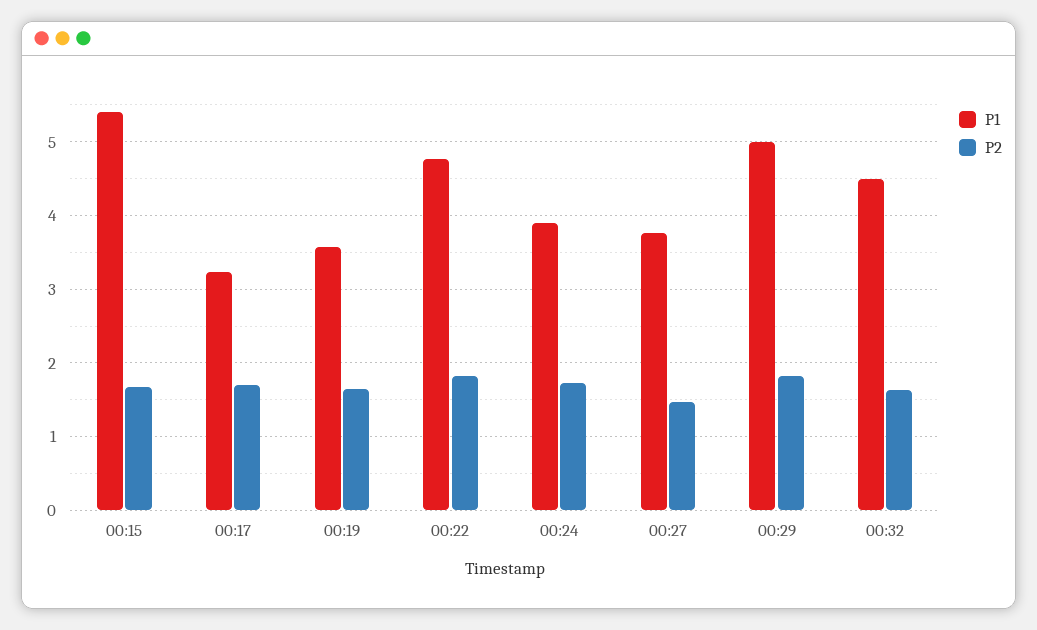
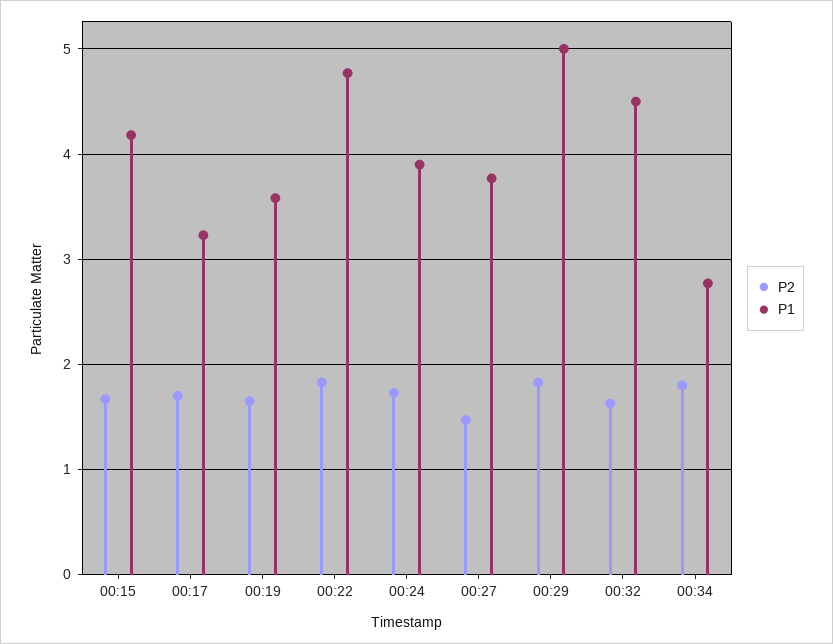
P1, 00:15: 5.4 -> 4.2
P2, 00:34: none -> 1.8
P1, 00:34: none -> 2.8

